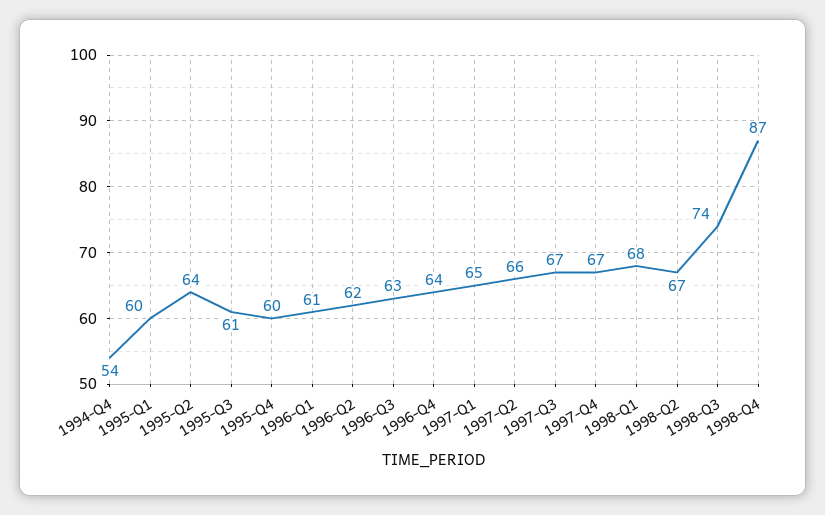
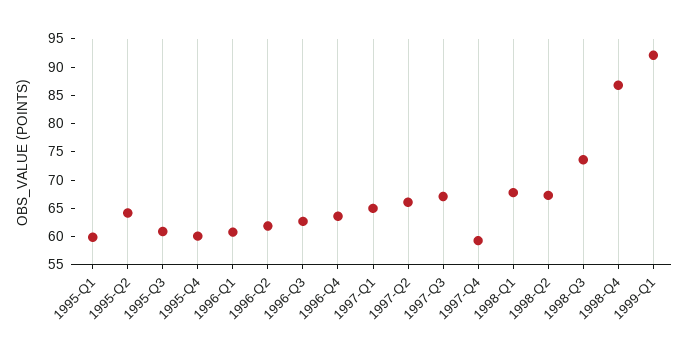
1994-Q4: 54 -> none
1997-Q4: 67 -> 60
1999-Q1: none -> 92.5

